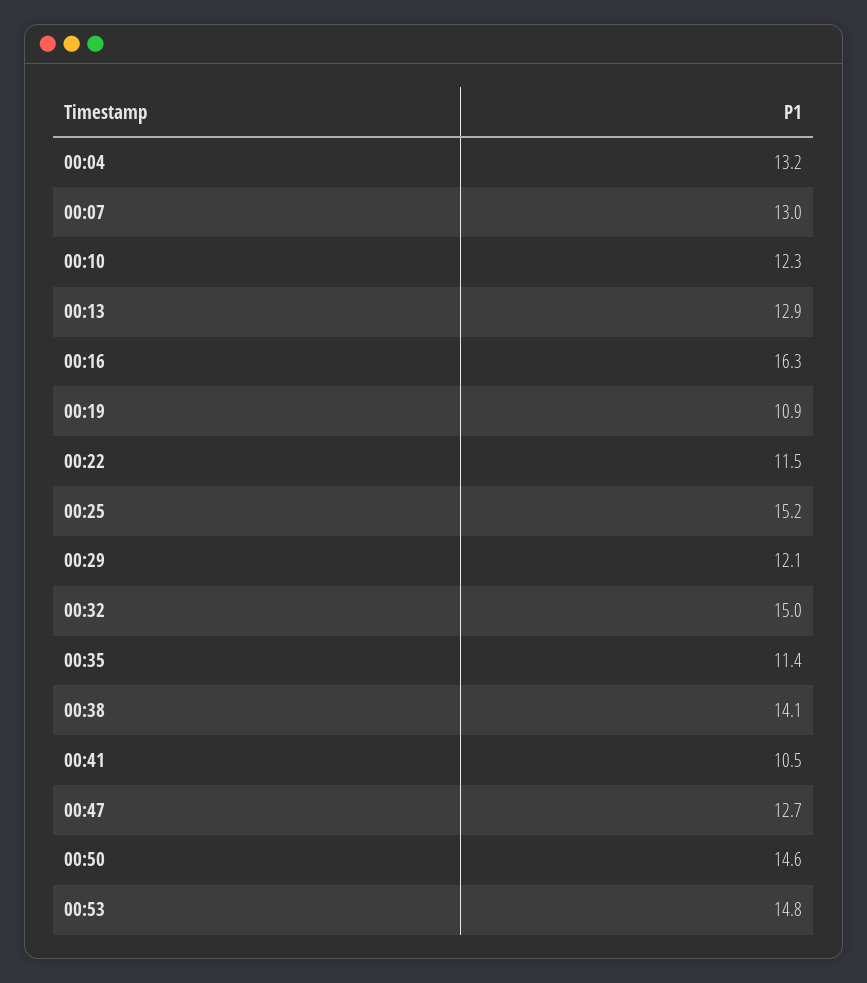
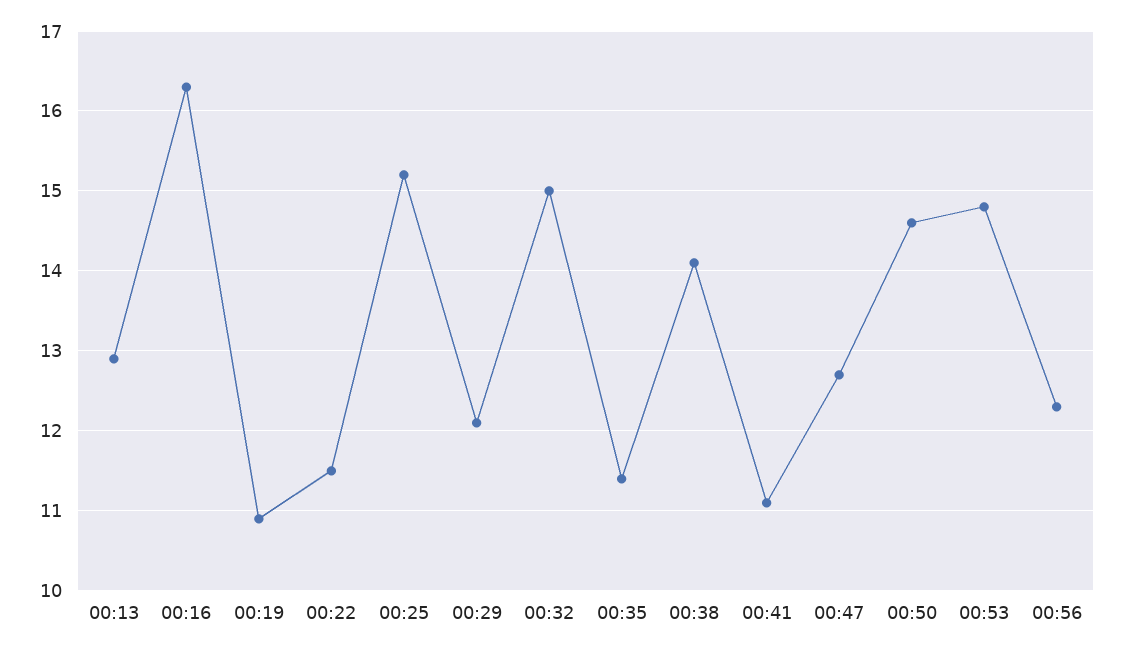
00:04: 13.2 -> none
00:07: 13 -> none
00:10: 12.3 -> none
00:41: 10.5 -> 11.1
00:56: none -> 12.3

